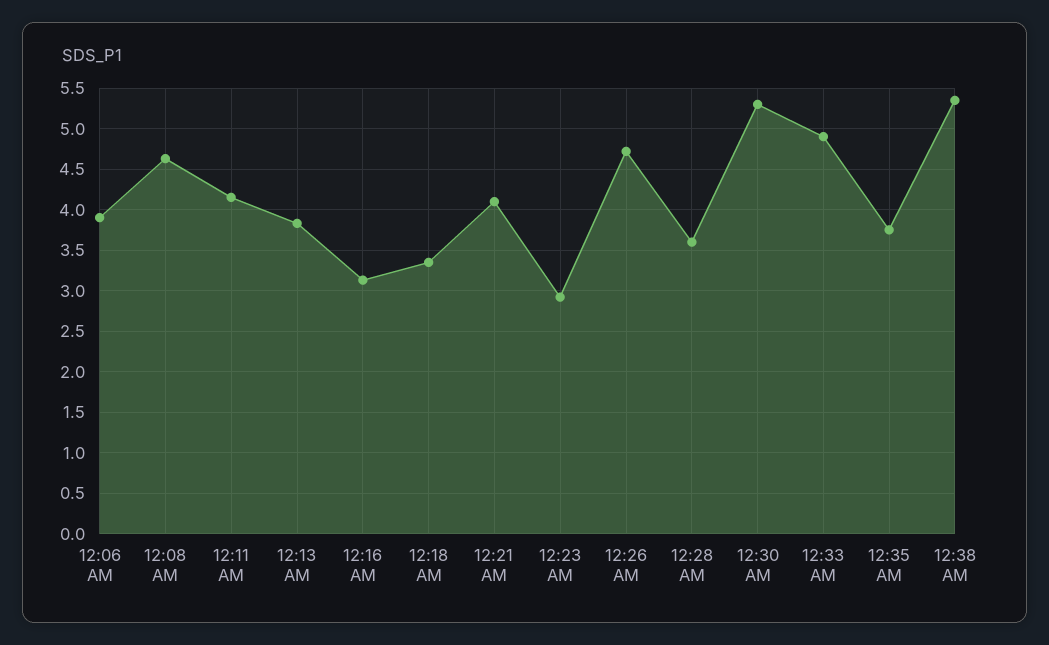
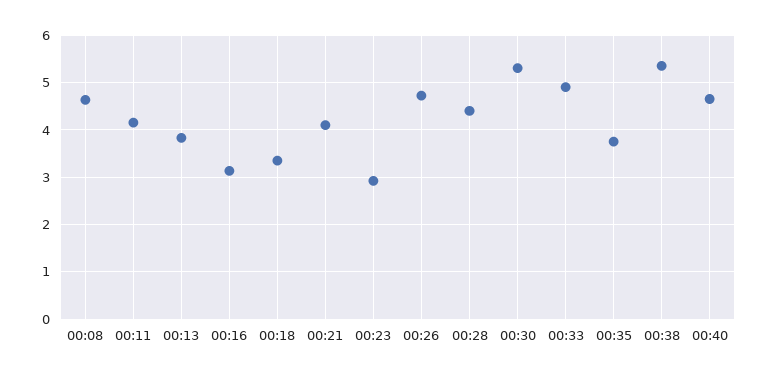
12:06 AM: 3.9 -> none
12:28 AM: 3.6 -> 4.4
00:40: none -> 4.6

